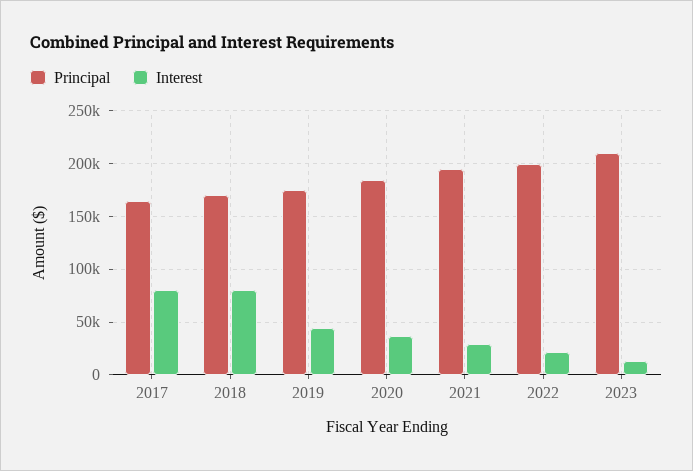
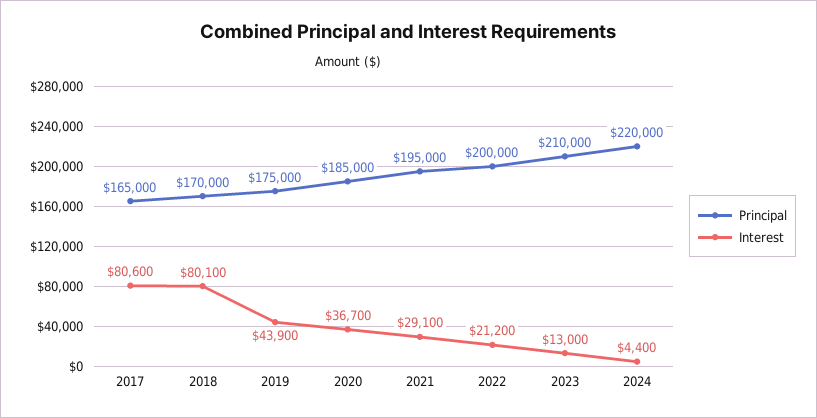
Principal, 2024: none -> 220000
Interest, 2024: none -> 4400

